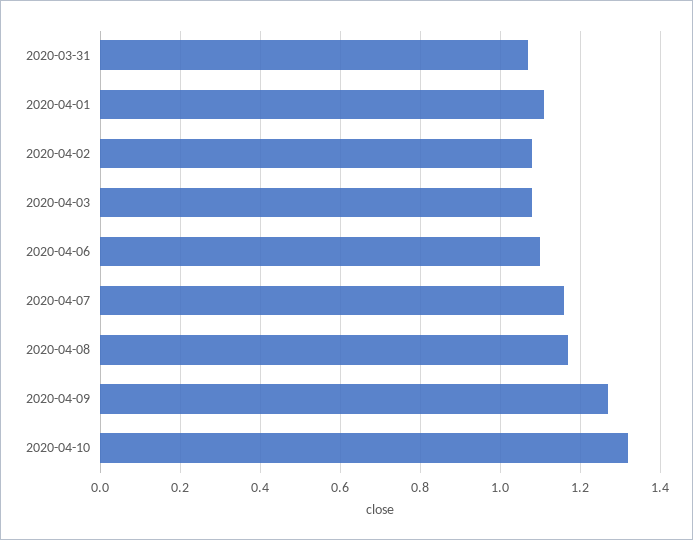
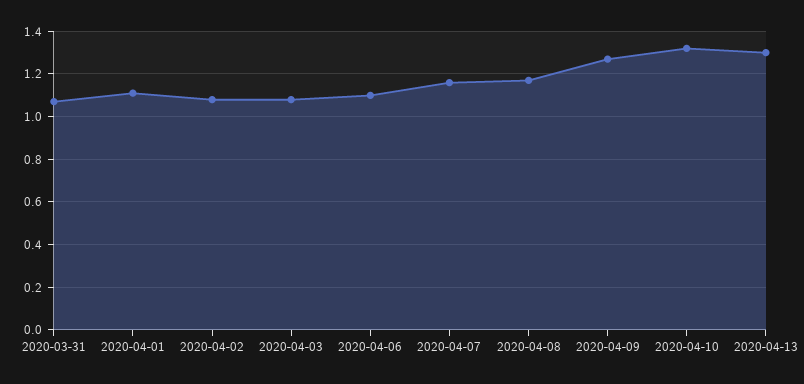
2020-04-13: none -> 1.3

